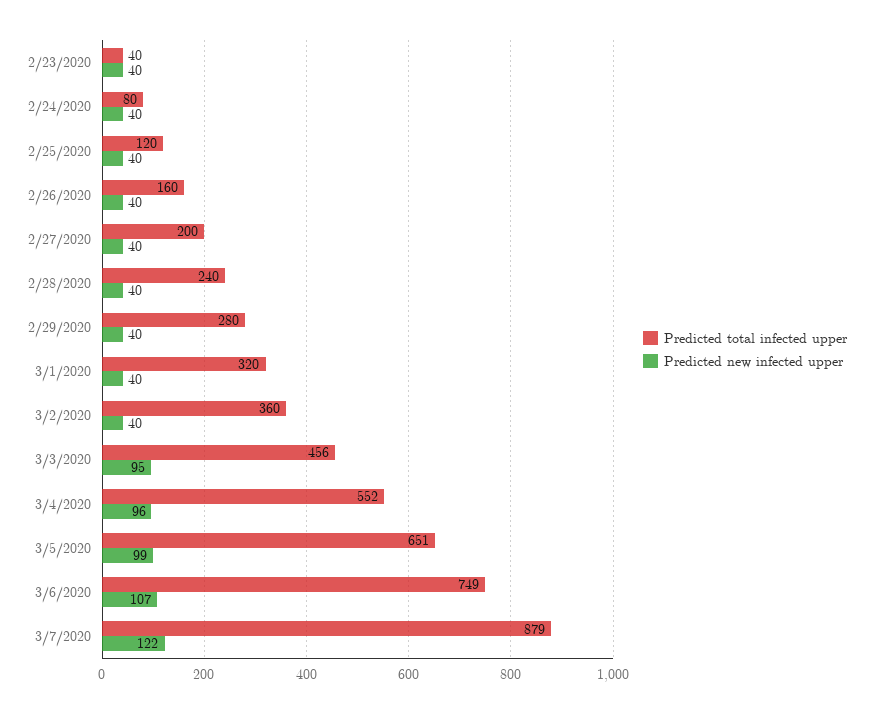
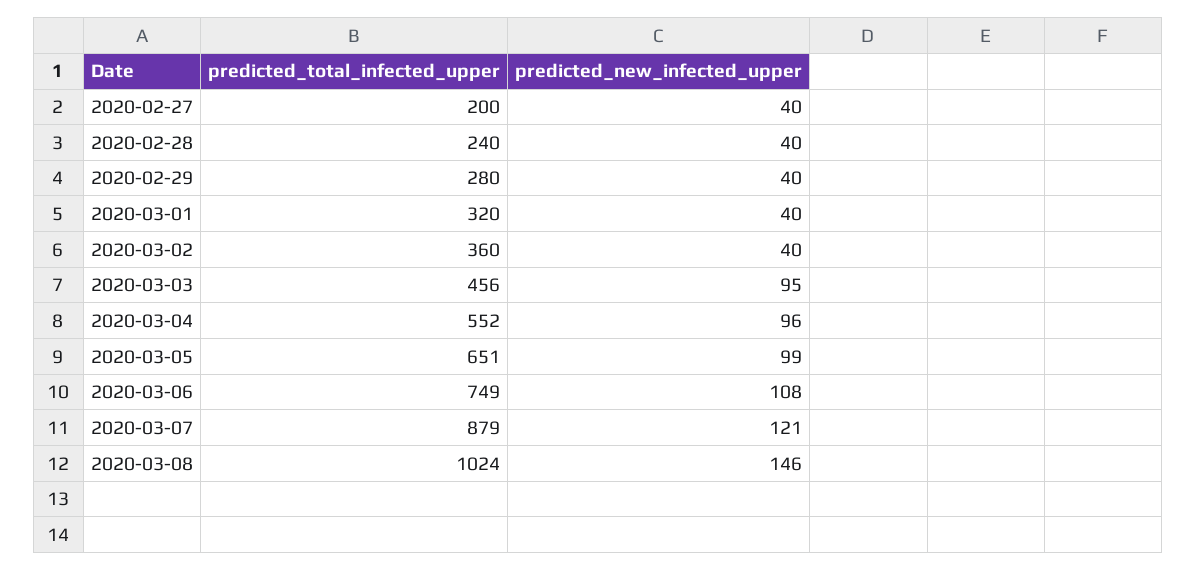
Predicted total infected upper, 2/23/2020: 40 -> none
Predicted new infected upper, 2/23/2020: 40 -> none
Predicted total infected upper, 2/24/2020: 80 -> none
Predicted new infected upper, 2/24/2020: 40 -> none
Predicted total infected upper, 2/25/2020: 120 -> none
Predicted new infected upper, 2/25/2020: 40 -> none
Predicted total infected upper, 2/26/2020: 160 -> none
Predicted new infected upper, 2/26/2020: 40 -> none
Predicted new infected upper, 3/6/2020: 107 -> 108
Predicted new infected upper, 3/7/2020: 122 -> 121
Predicted total infected upper, 2020-03-08: none -> 1024
Predicted new infected upper, 2020-03-08: none -> 146

